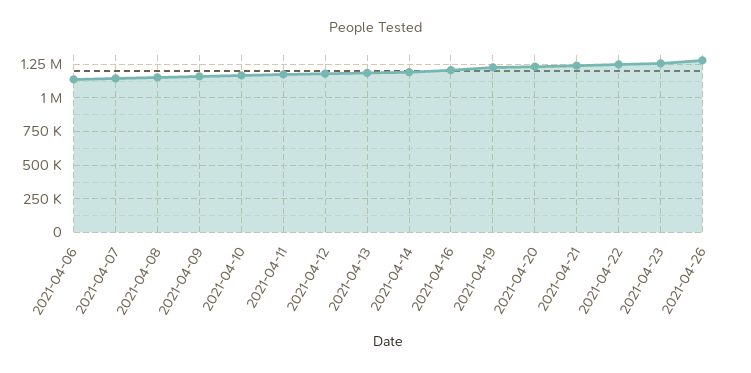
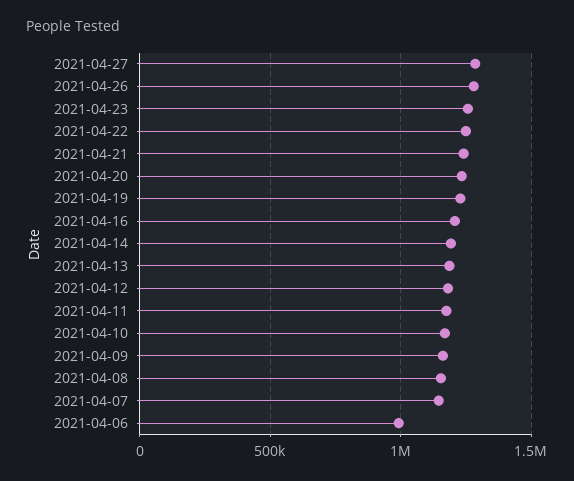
2021-04-06: 1150000 -> 1000000
2021-04-27: none -> 1300000

